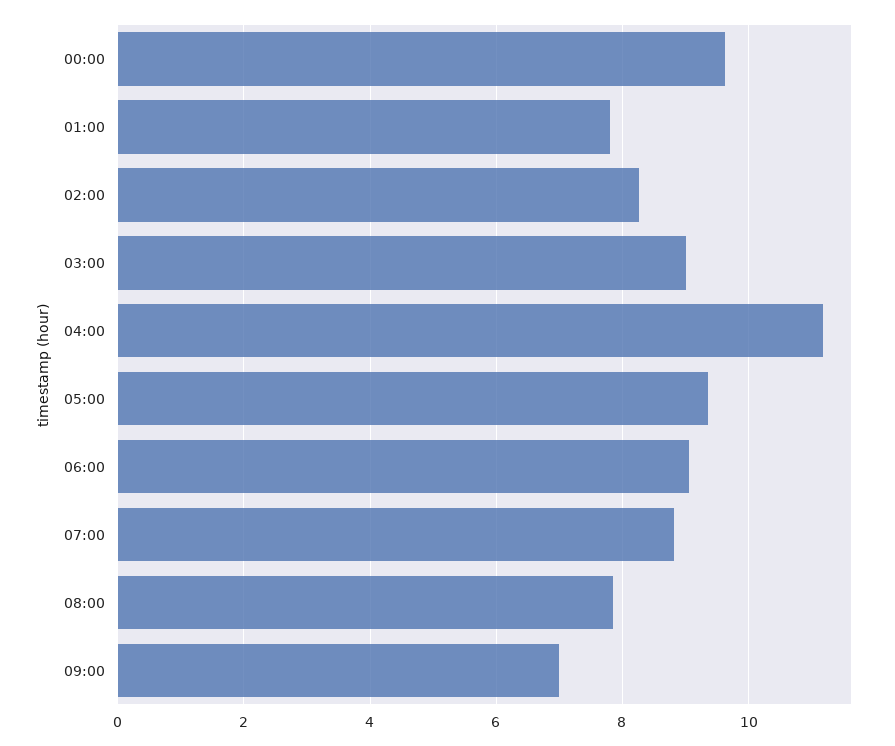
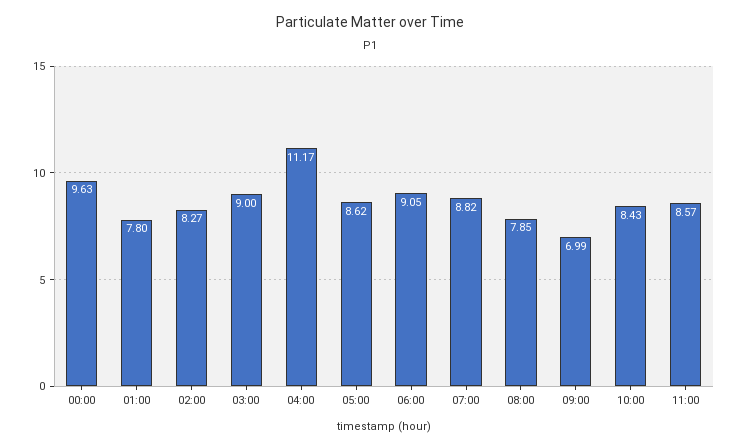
05:00: 9.4 -> 8.62
10:00: none -> 8.43
11:00: none -> 8.57

